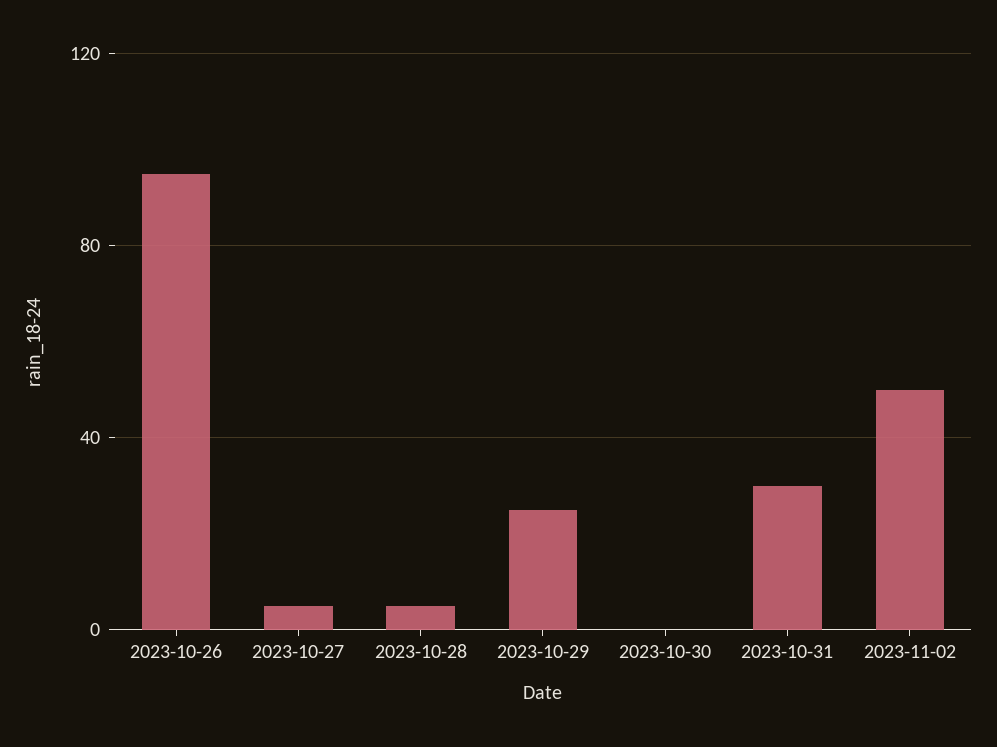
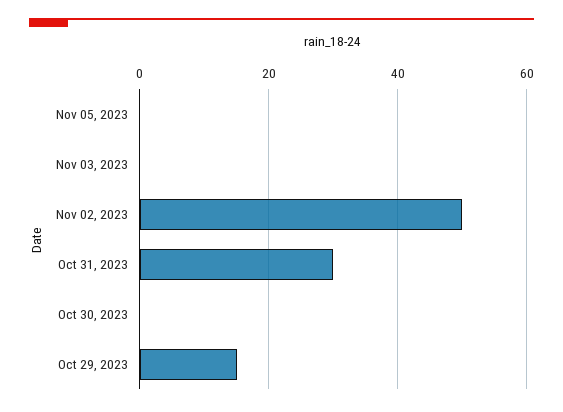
2023-10-26: 95 -> none
2023-10-27: 5 -> none
2023-10-28: 5 -> none
2023-10-29: 25 -> 15
Nov 05, 2023: none -> 0
Nov 03, 2023: none -> 0

